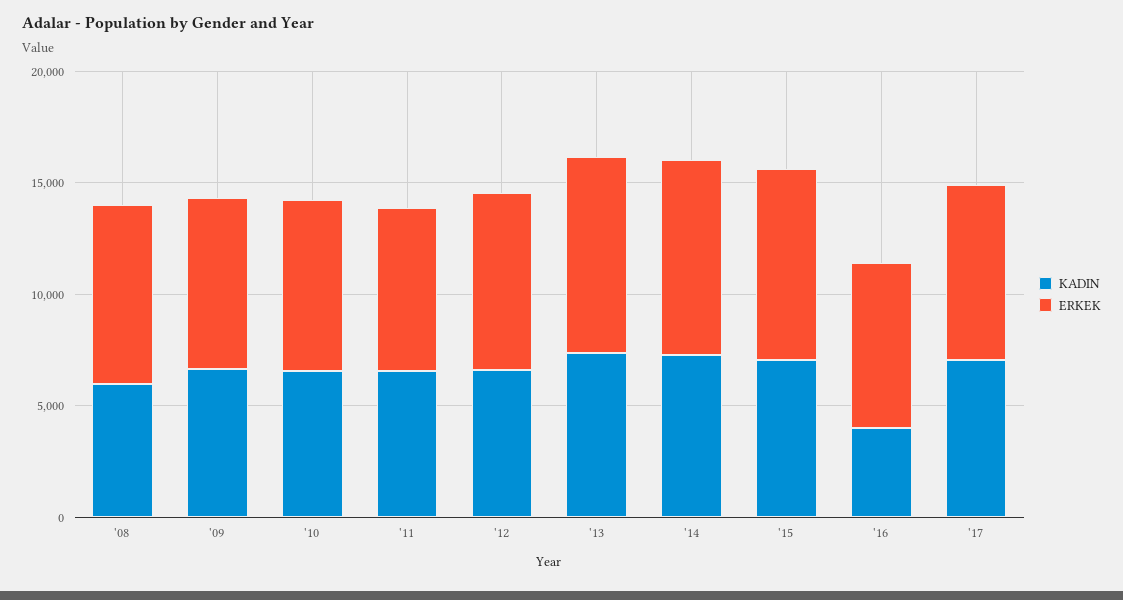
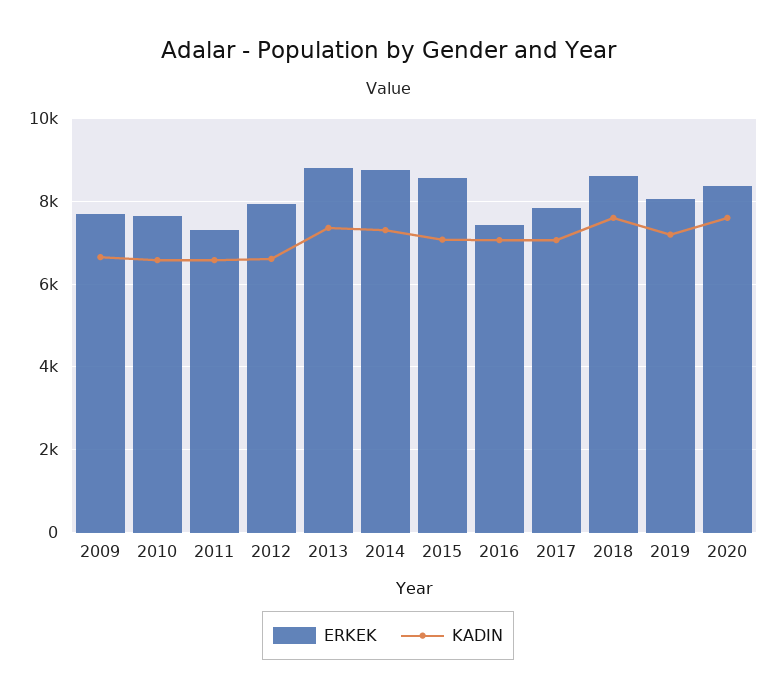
KADIN, '08: 6000 -> none
ERKEK, '08: 8000 -> none
KADIN, '16: 4000 -> 7000
ERKEK, 2018: none -> 8600
KADIN, 2018: none -> 7600
ERKEK, 2019: none -> 8000
KADIN, 2019: none -> 7200
ERKEK, 2020: none -> 8400
KADIN, 2020: none -> 7600

